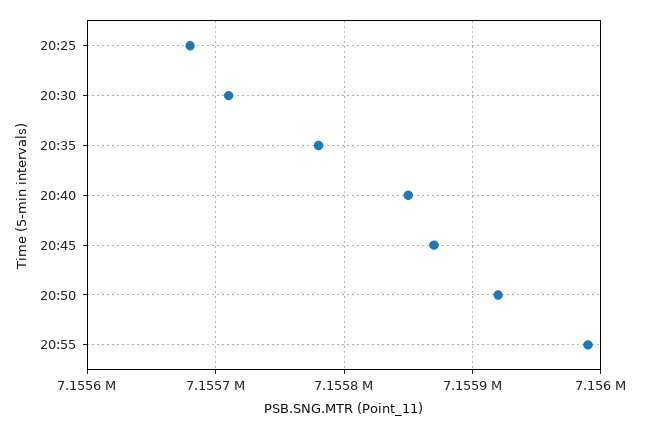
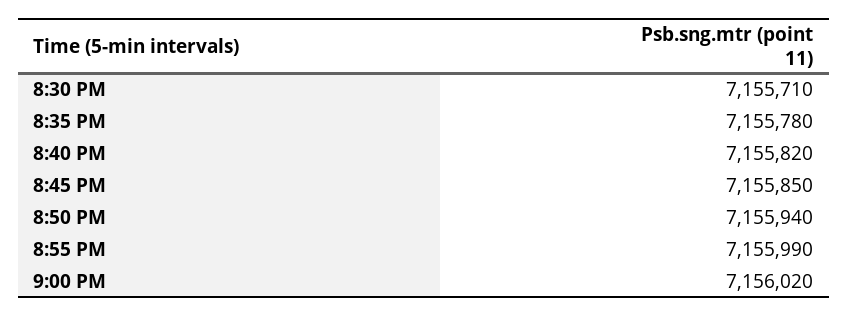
20:25: 7155680 -> none
20:40: 7155850 -> 7155820
20:45: 7155870 -> 7155850
20:50: 7155920 -> 7155940
9:00 PM: none -> 7156020

